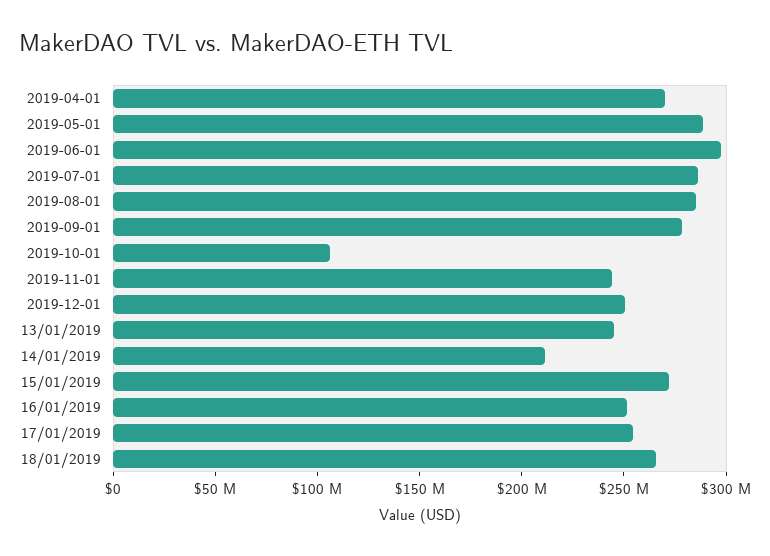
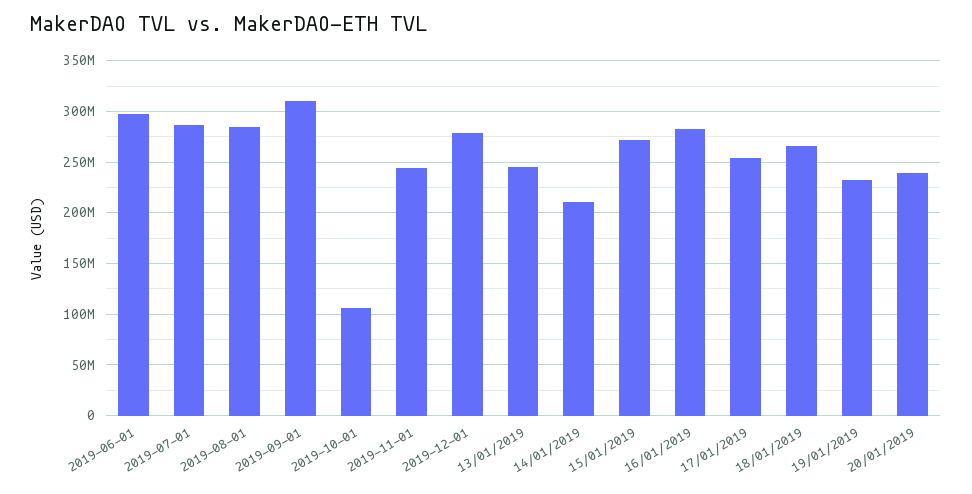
2019-04-01: 270000000 -> none
2019-05-01: 290000000 -> none
2019-09-01: 280000000 -> 310000000
2019-12-01: 250000000 -> 280000000
16/01/2019: 250000000 -> 280000000
19/01/2019: none -> 230000000
20/01/2019: none -> 240000000

